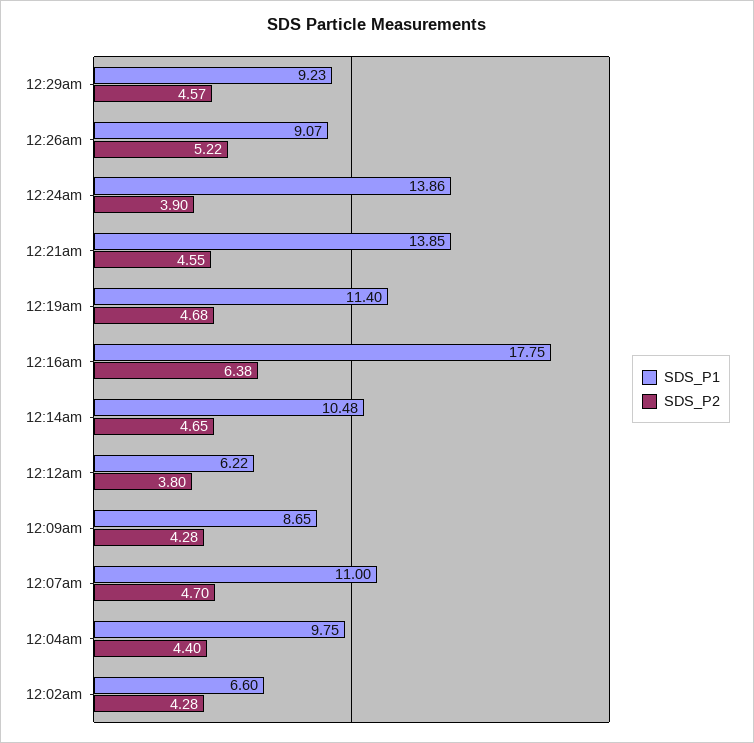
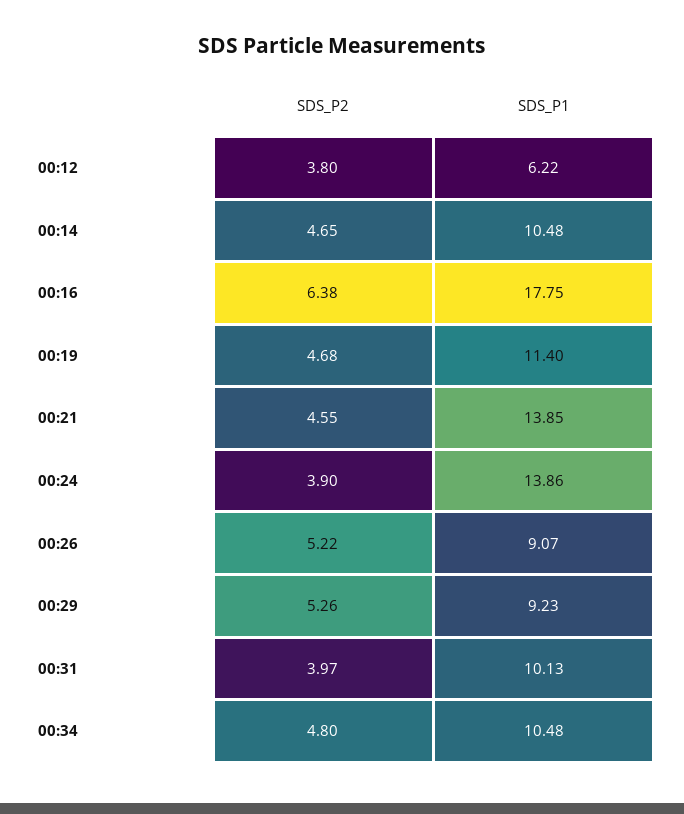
SDS_P2, 12:29am: 4.57 -> 5.26
SDS_P1, 12:09am: 8.65 -> none
SDS_P2, 12:09am: 4.28 -> none
SDS_P1, 12:07am: 11 -> none
SDS_P2, 12:07am: 4.7 -> none
SDS_P1, 12:04am: 9.75 -> none
SDS_P2, 12:04am: 4.4 -> none
SDS_P1, 12:02am: 6.6 -> none
SDS_P2, 12:02am: 4.28 -> none
SDS_P2, 00:31: none -> 3.97
SDS_P1, 00:31: none -> 10.13
SDS_P2, 00:34: none -> 4.8
SDS_P1, 00:34: none -> 10.48

